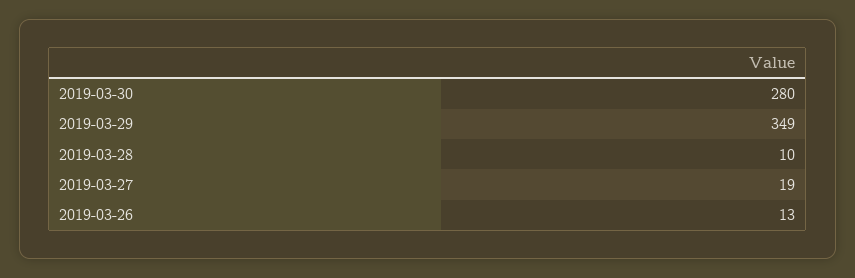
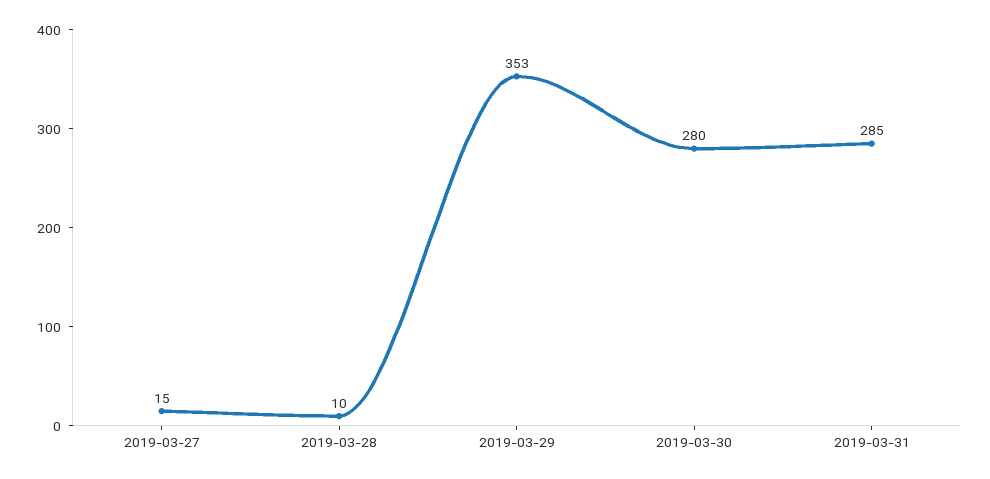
2019-03-29: 349 -> 353
2019-03-27: 19 -> 15
2019-03-26: 13 -> none
2019-03-31: none -> 285

